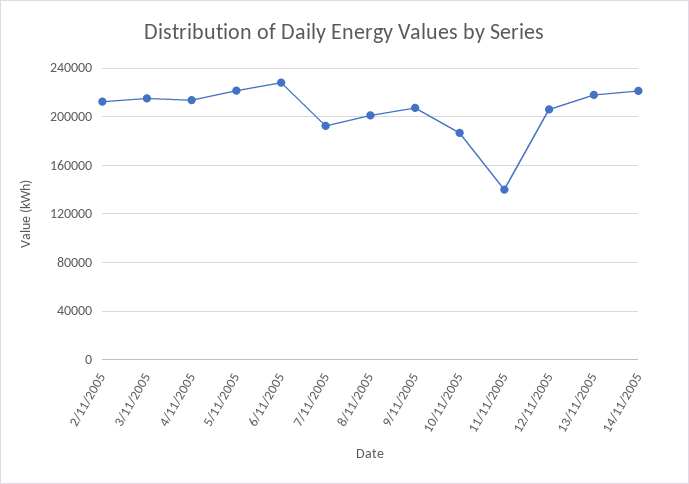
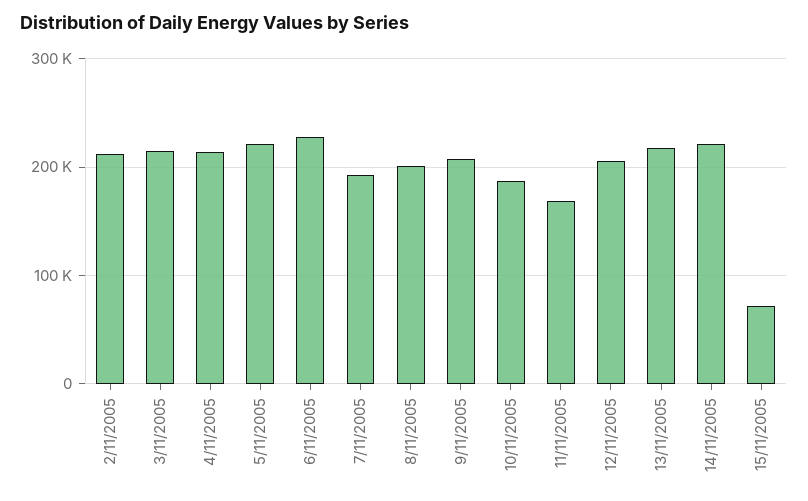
11/11/2005: 140000 -> 170000
15/11/2005: none -> 70000

